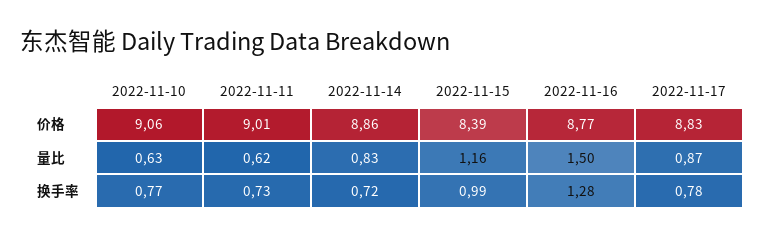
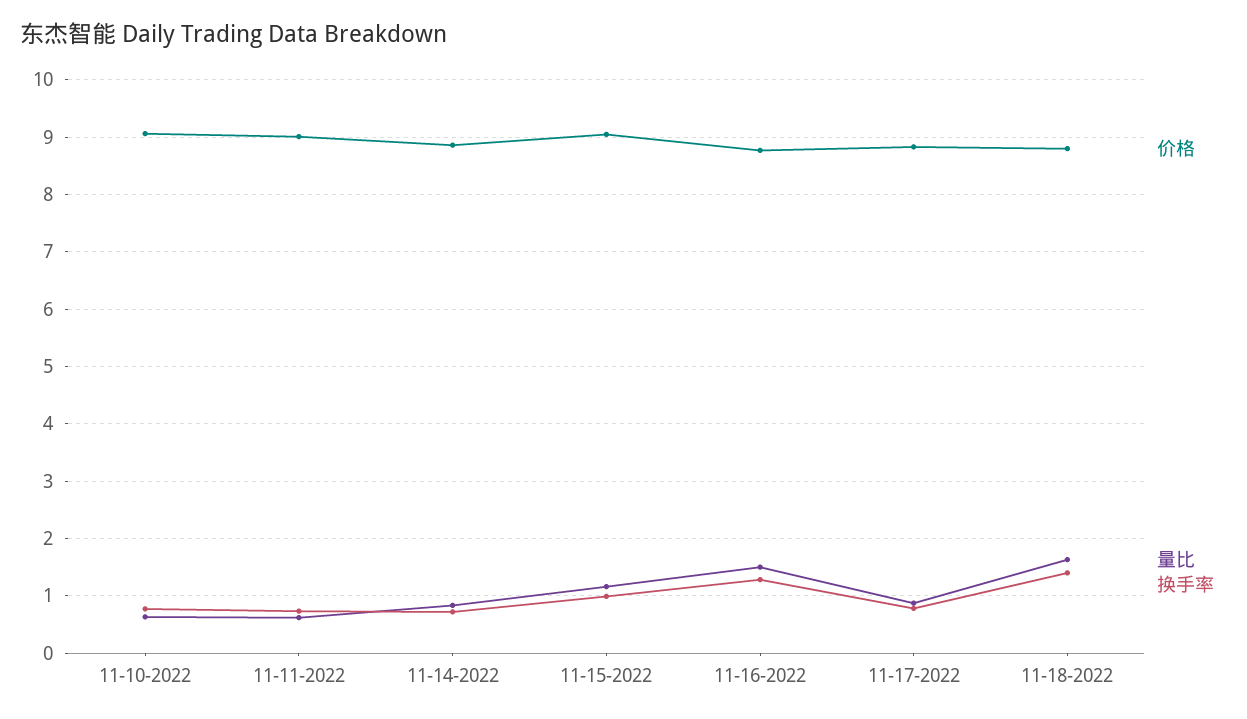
价格, 2022-11-15: 8.39 -> 9
价格, 11-18-2022: none -> 8.8
量比, 11-18-2022: none -> 1.6
换手率, 11-18-2022: none -> 1.4

